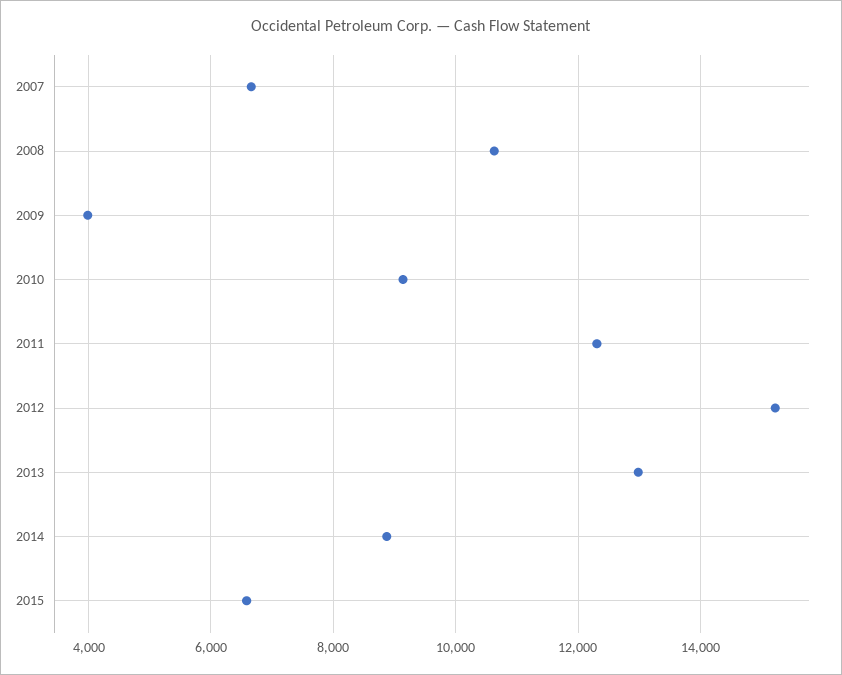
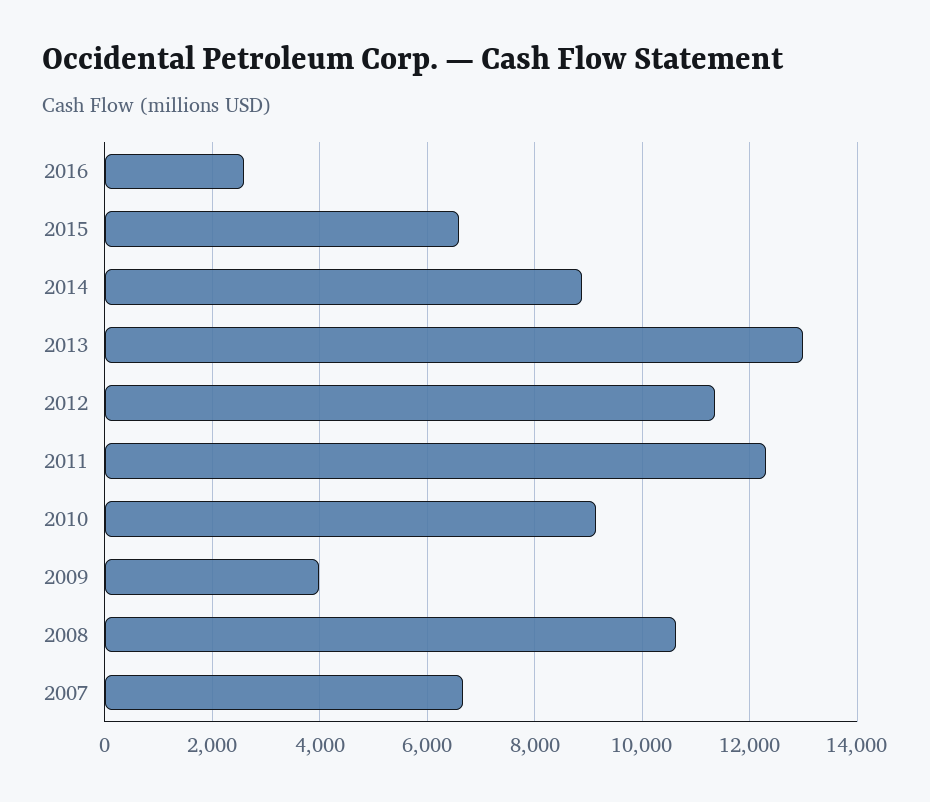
2012: 15200 -> 11400
2016: none -> 2600

